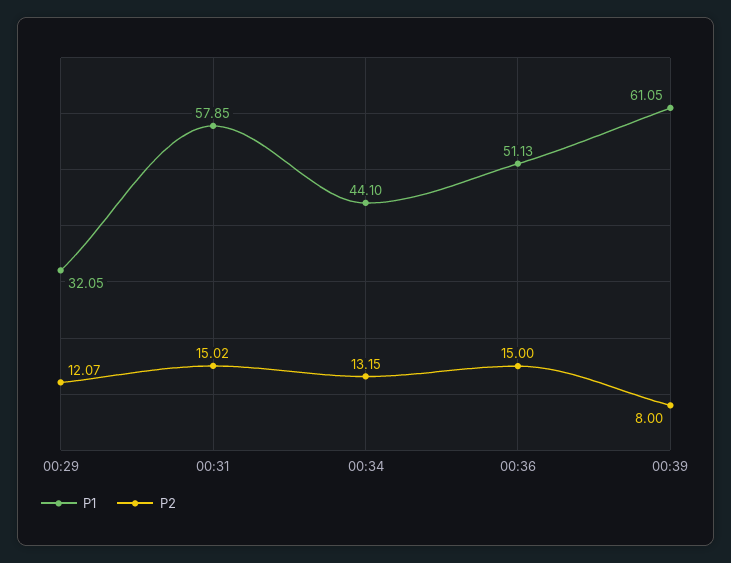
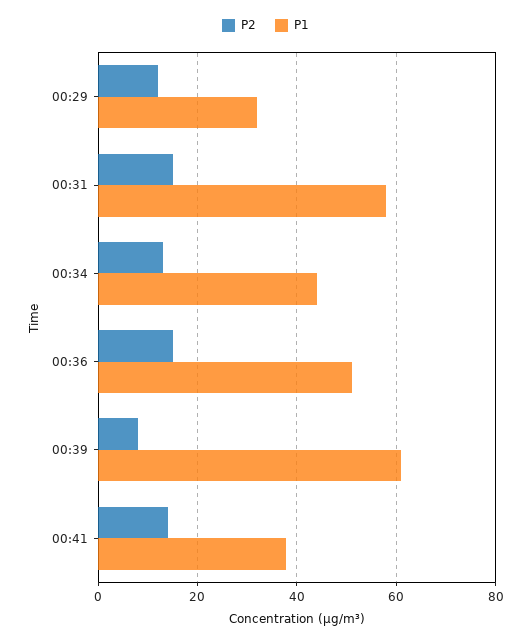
P2, 00:41: none -> 14
P1, 00:41: none -> 38

